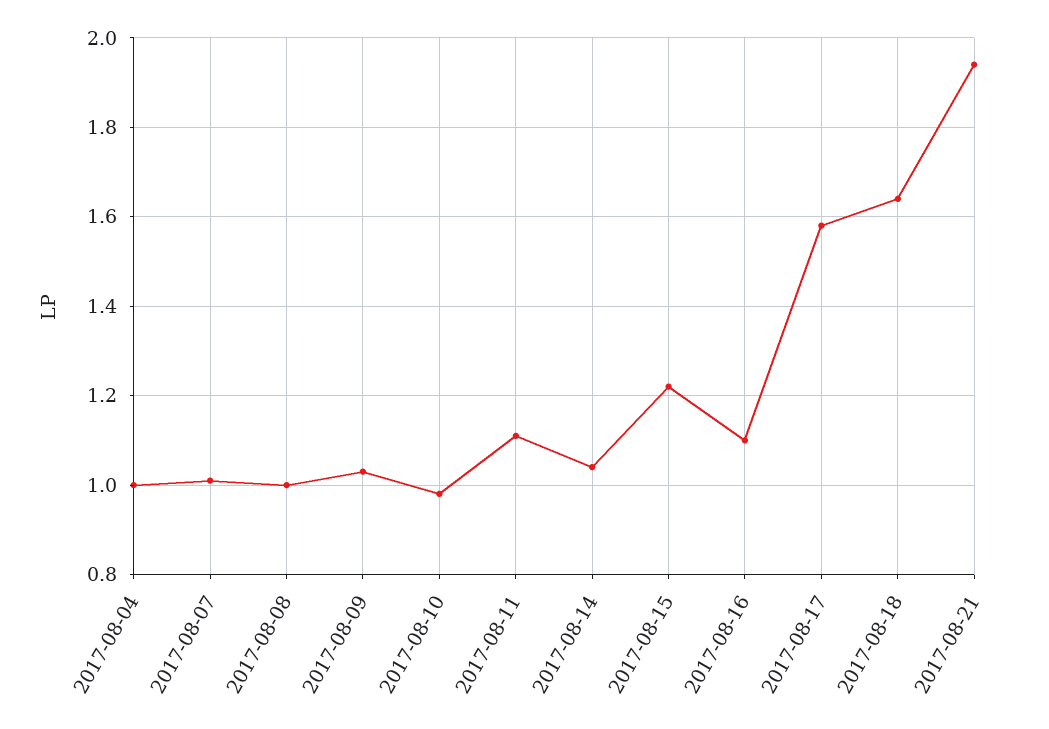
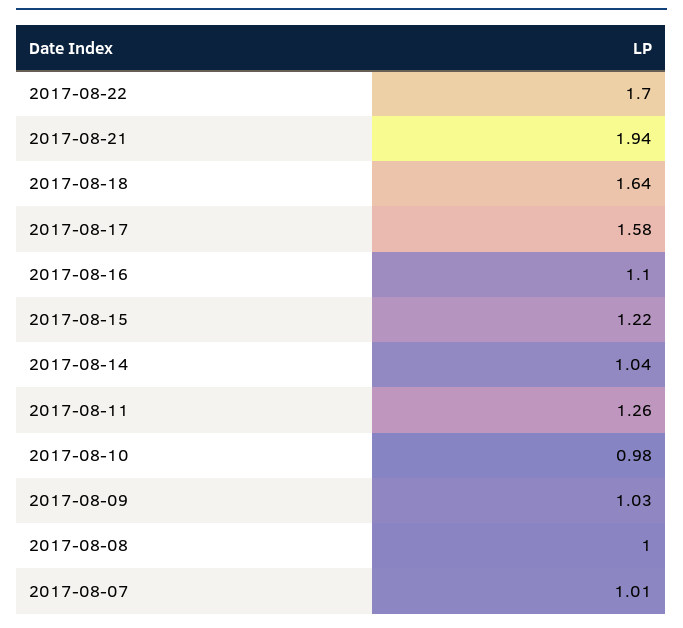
2017-08-04: 1 -> none
2017-08-11: 1.1 -> 1.26
2017-08-22: none -> 1.7

